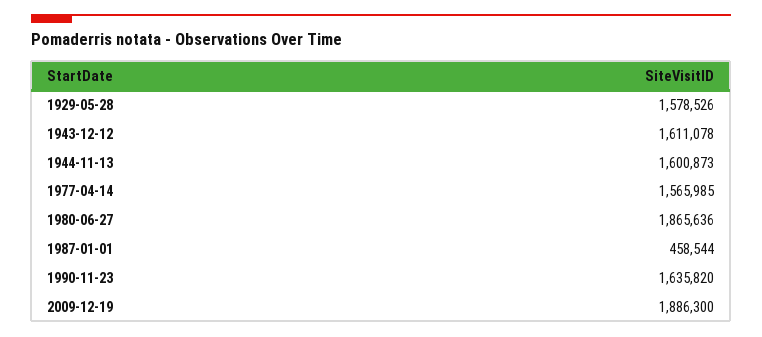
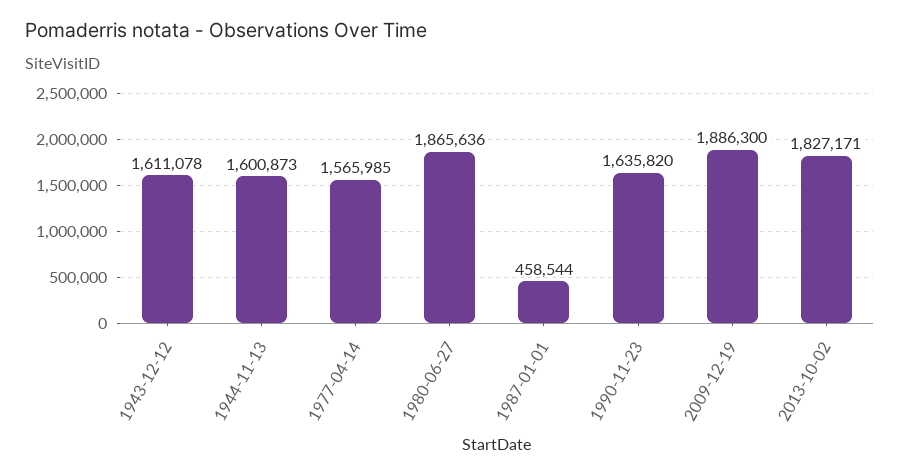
1929-05-28: 1578526 -> none
2013-10-02: none -> 1827171

